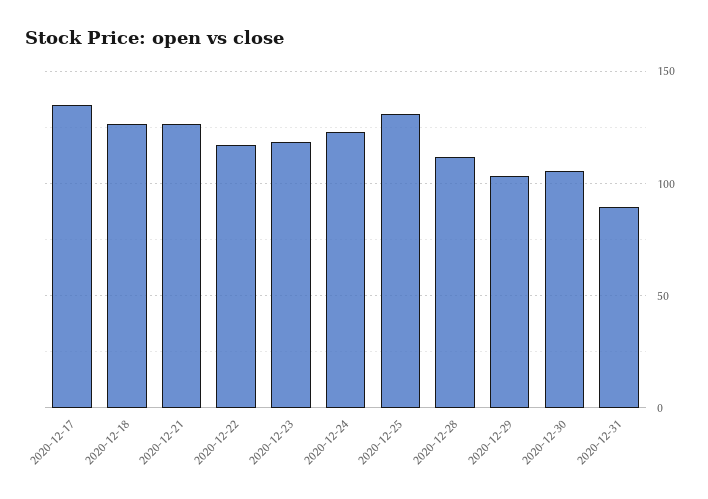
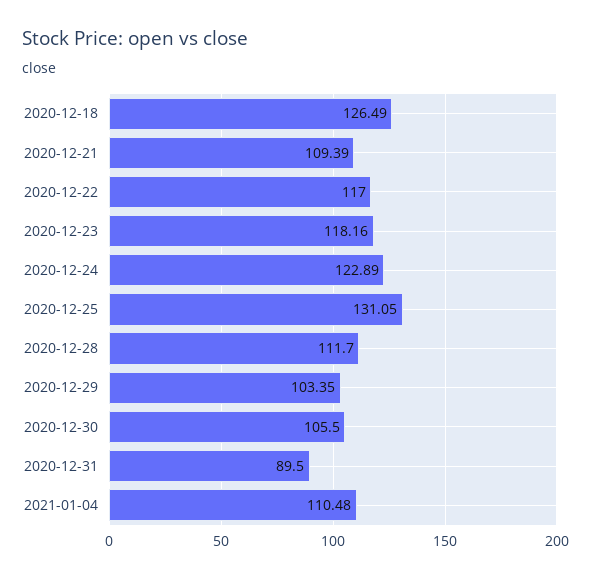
2020-12-17: 135 -> none
2020-12-21: 125 -> 109.39
2021-01-04: none -> 110.48

